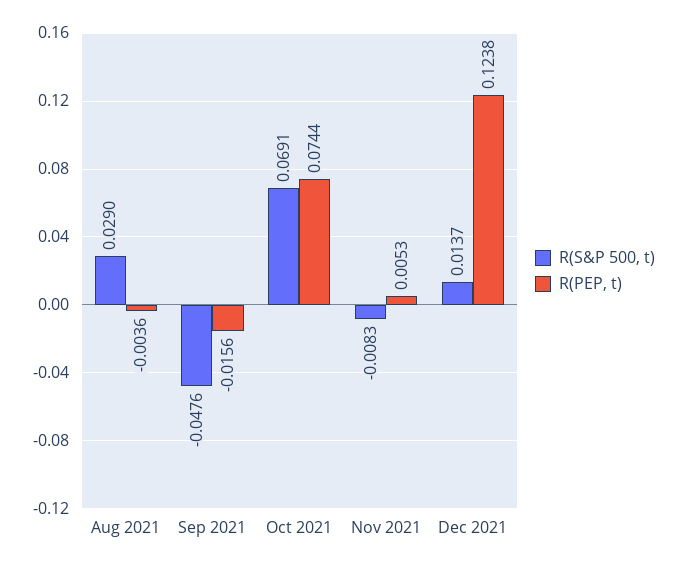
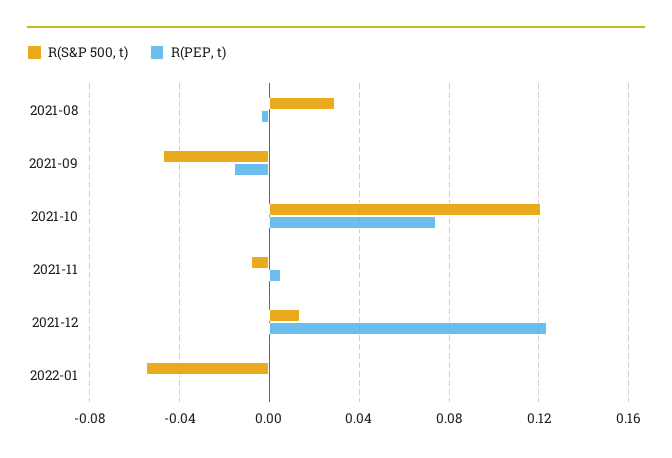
R(S&P 500, t), Oct 2021: 0.0691 -> 0.12
R(S&P 500, t), 2022-01: none -> -0.055
R(PEP, t), 2022-01: none -> 0

